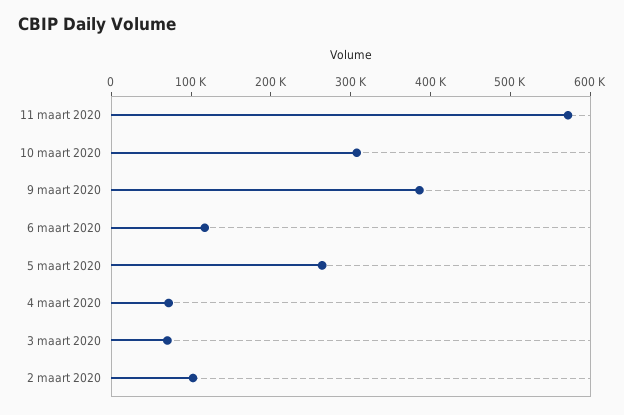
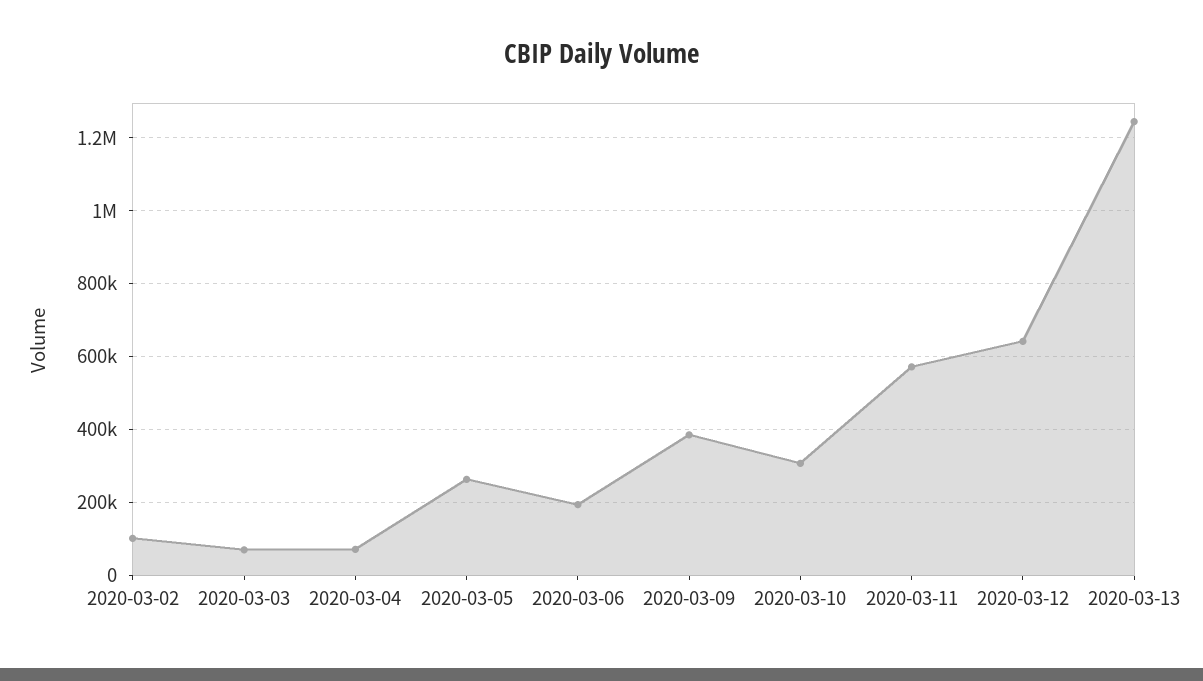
6 maart 2020: 120000 -> 200000
2020-03-12: none -> 640000
2020-03-13: none -> 1240000

